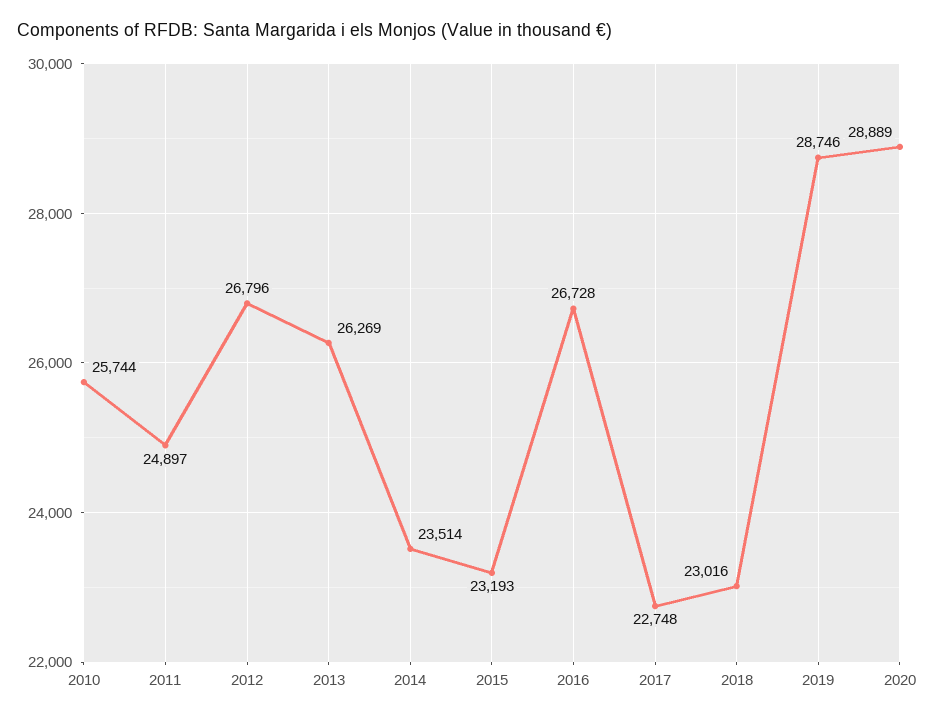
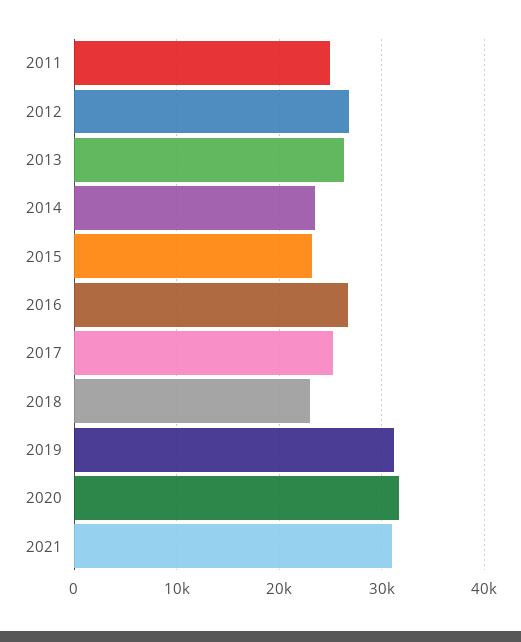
2010: 25744 -> none
2017: 22748 -> 25000
2019: 28746 -> 31000
2020: 28889 -> 32000
2021: none -> 31000

